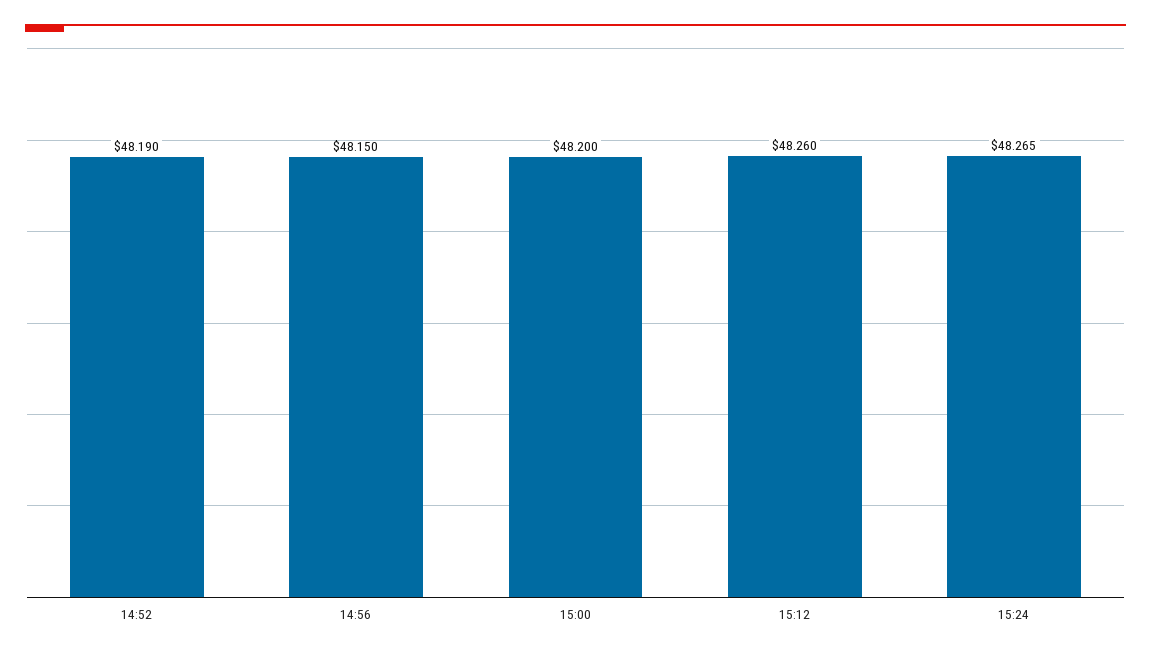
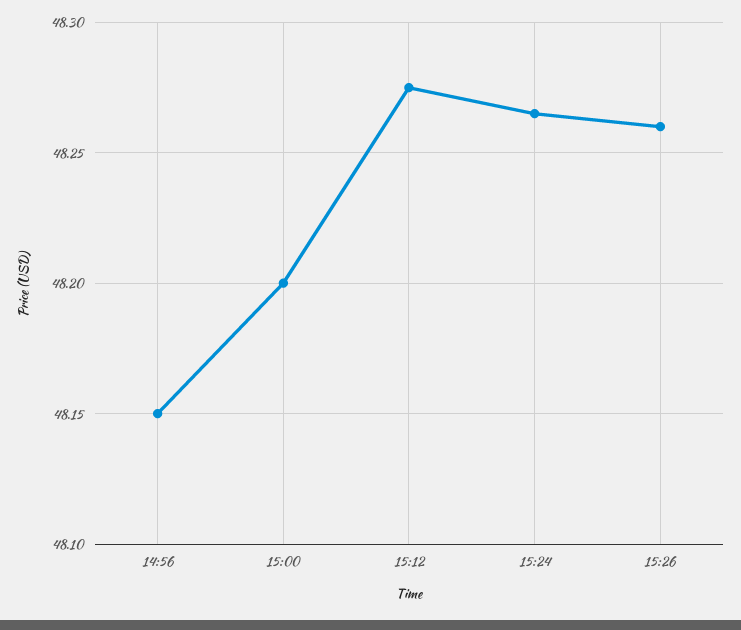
14:52: 48.19 -> none
15:12: 48.26 -> 48.275
15:26: none -> 48.26

